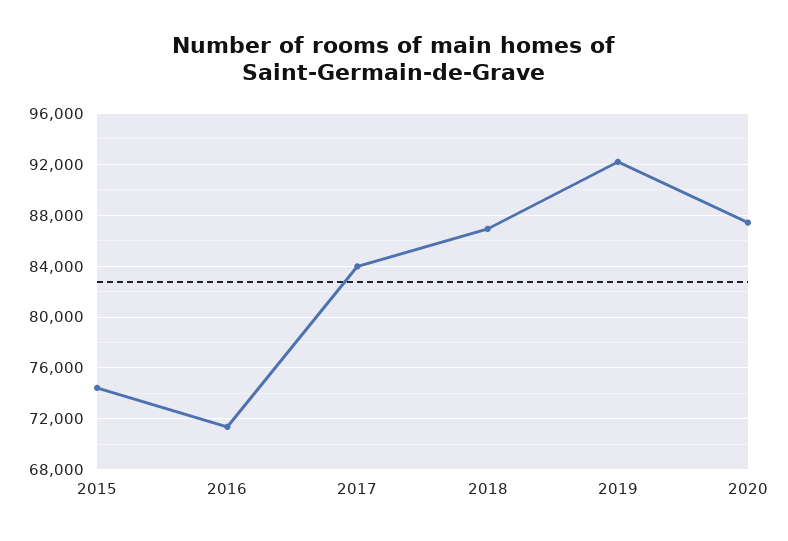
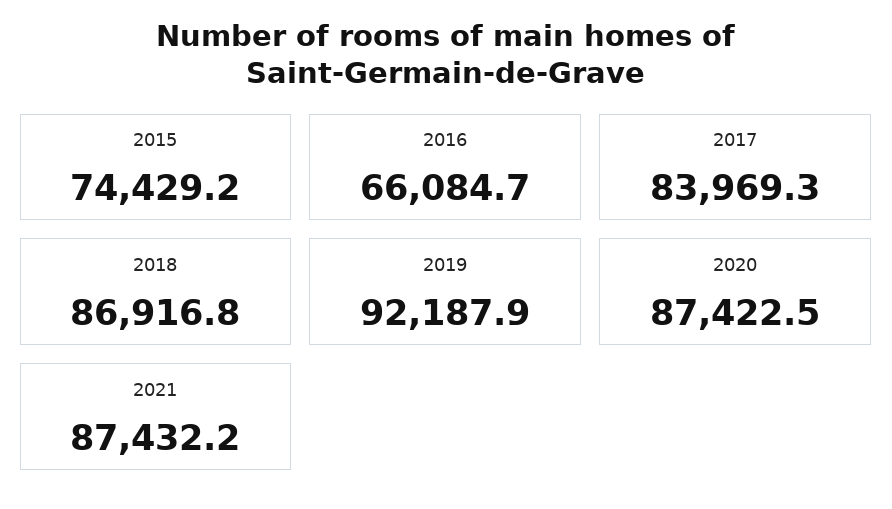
2016: 71500 -> 66084.7
2021: none -> 87432.2

